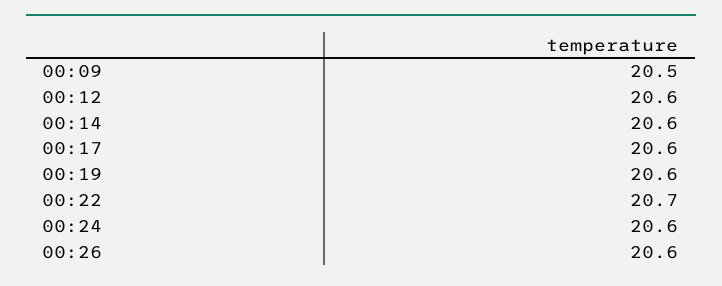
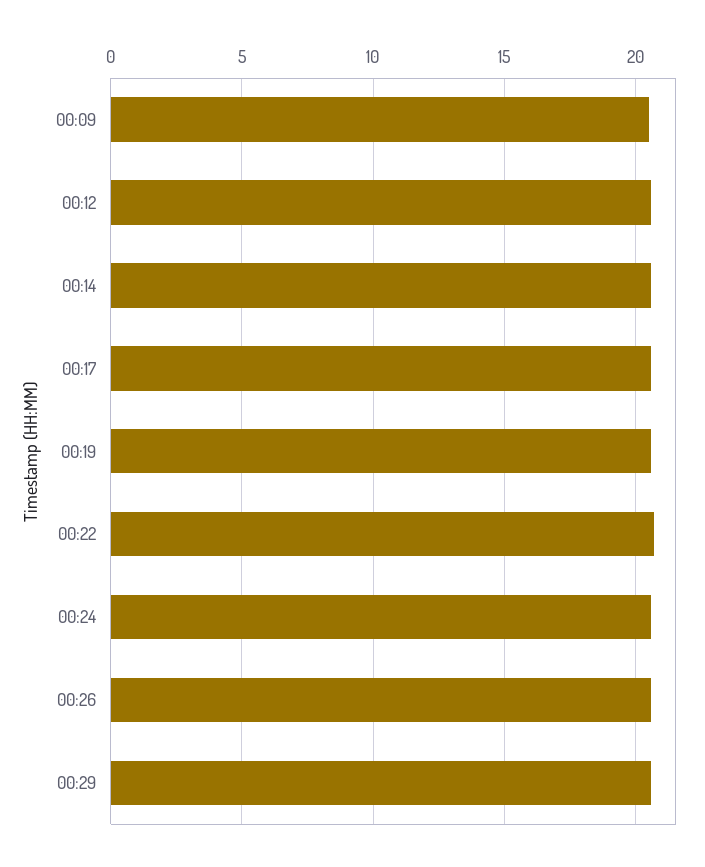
00:29: none -> 20.5

